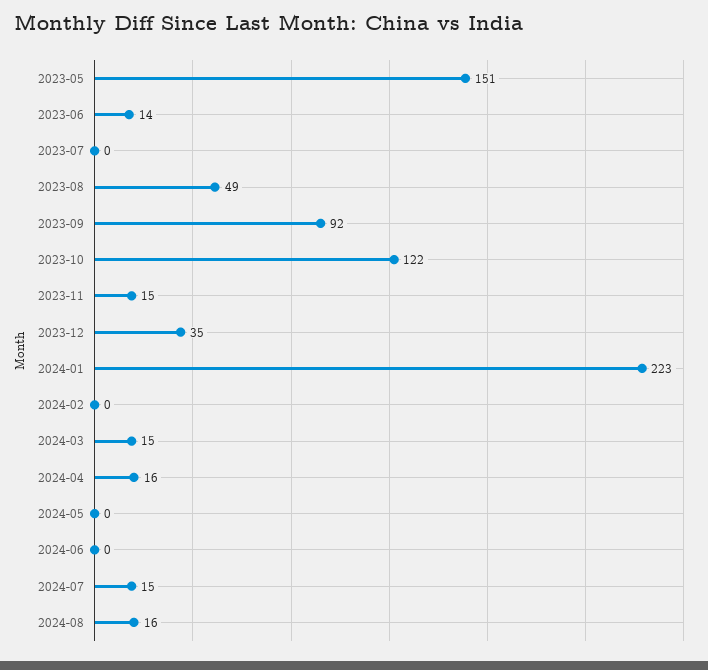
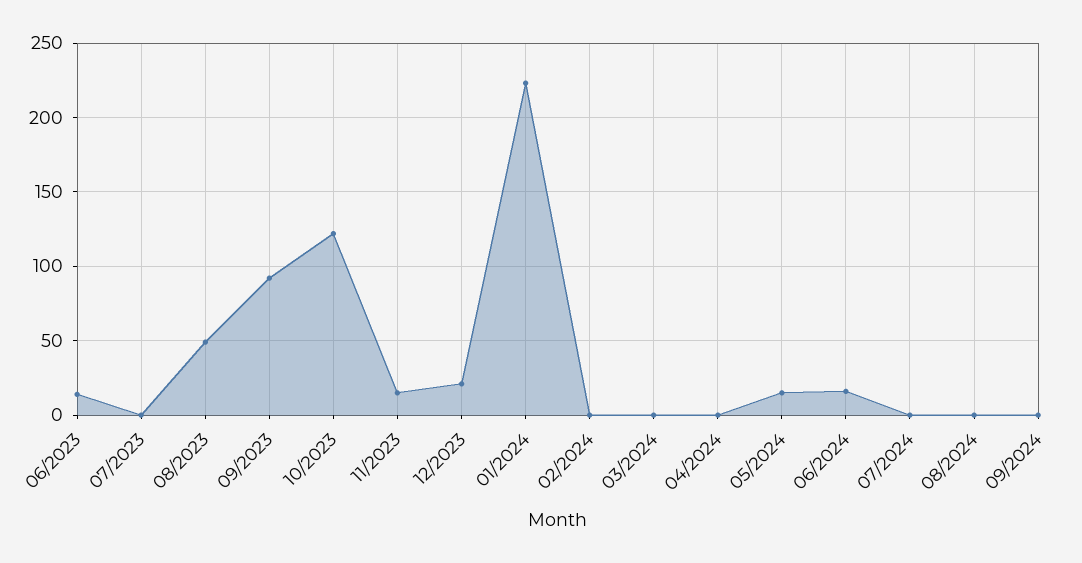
2023-05: 151 -> none
2023-12: 35 -> 20
2024-03: 15 -> 0
2024-04: 16 -> 0
2024-05: 0 -> 15
2024-06: 0 -> 15
2024-07: 15 -> 0
2024-08: 16 -> 0
09/2024: none -> 0

